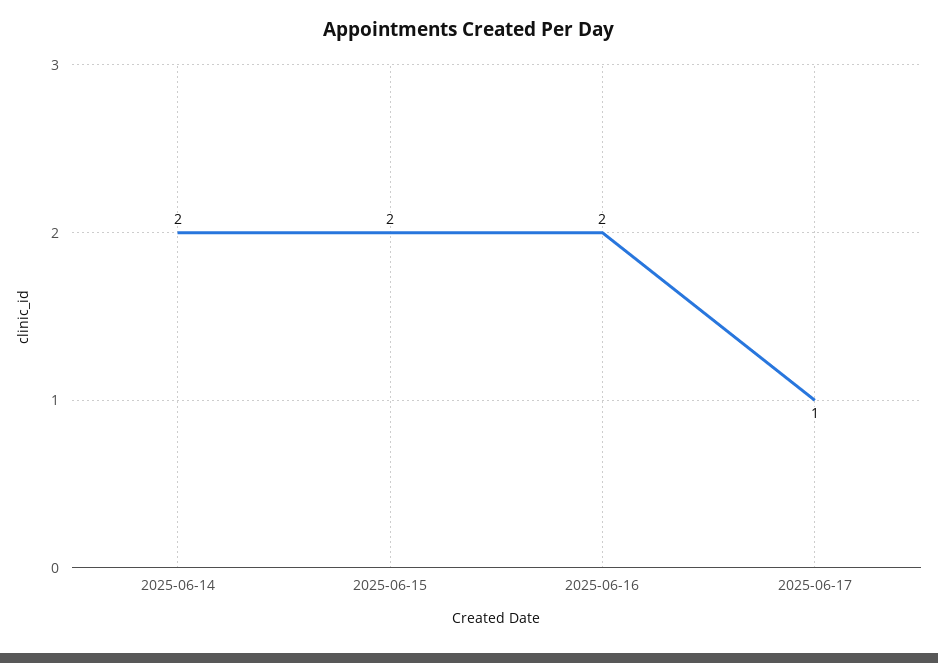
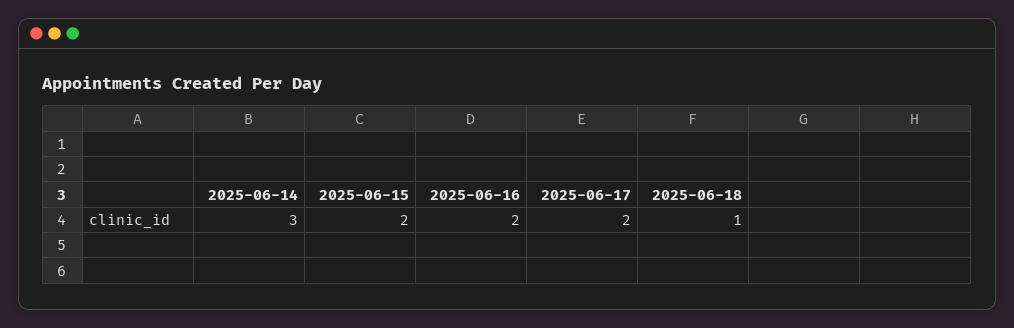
2025-06-14: 2 -> 3
2025-06-17: 1 -> 2
2025-06-18: none -> 1

